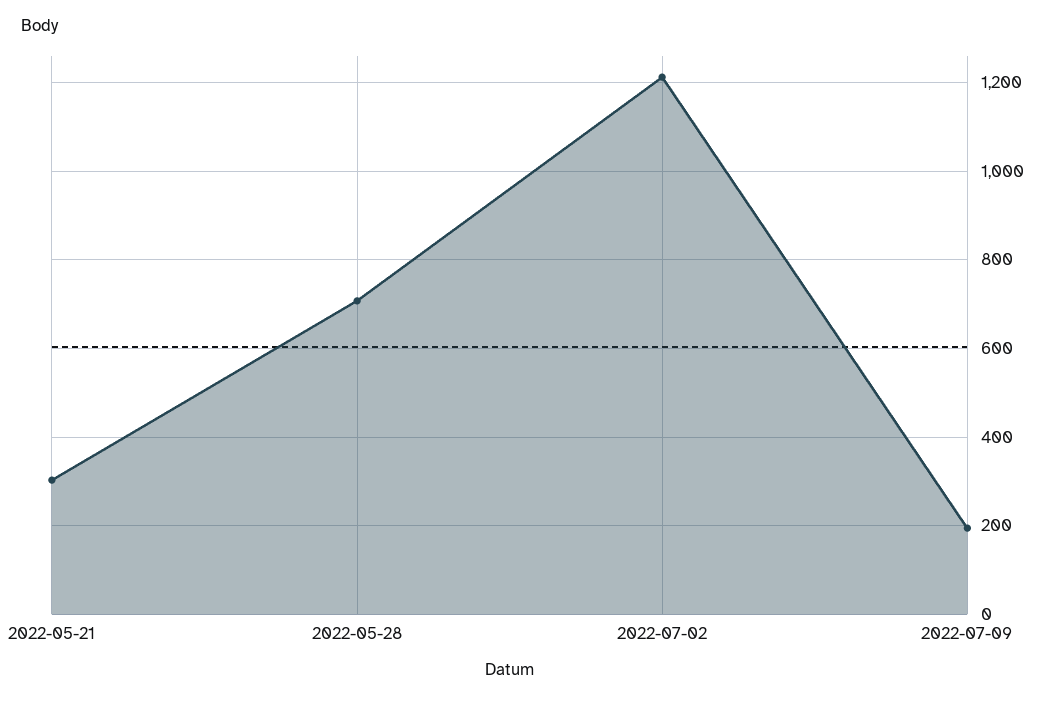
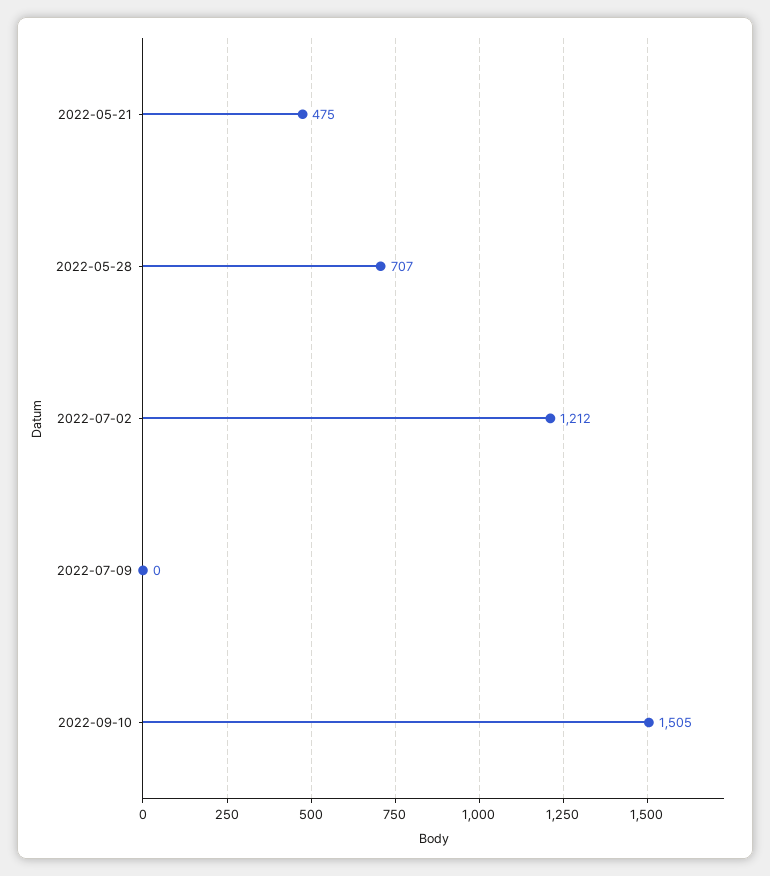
2022-05-21: 300 -> 475
2022-07-09: 200 -> 0
2022-09-10: none -> 1505

